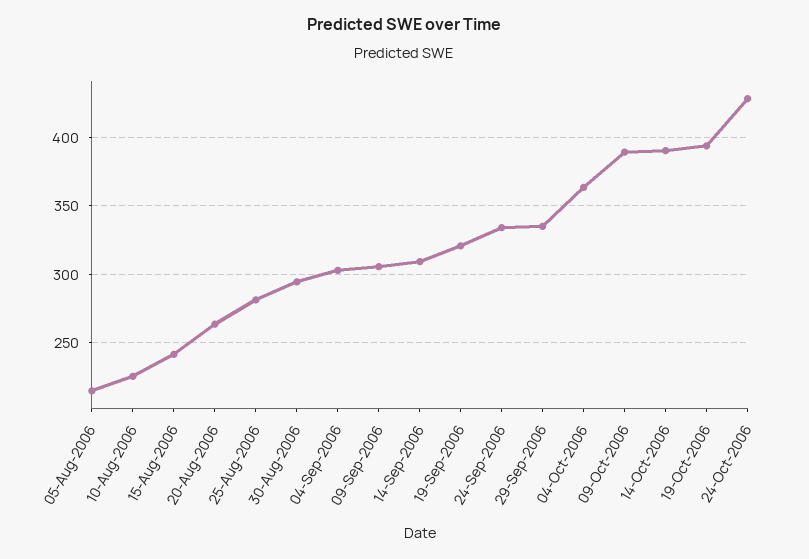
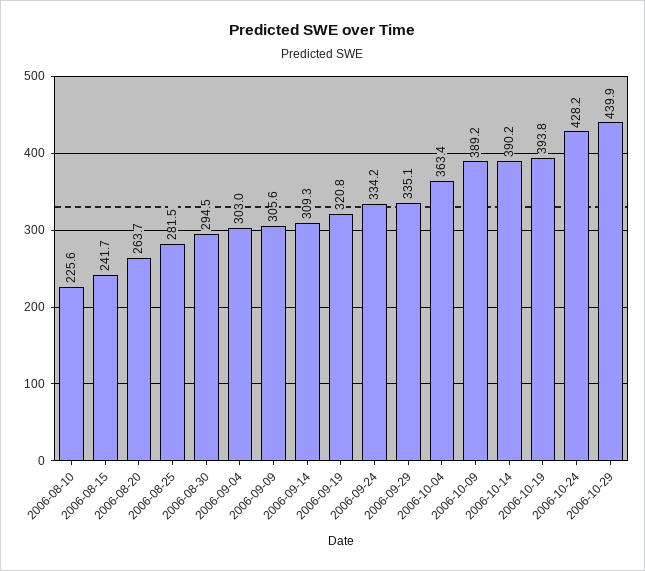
05-Aug-2006: 215 -> none
2006-10-29: none -> 439.9

